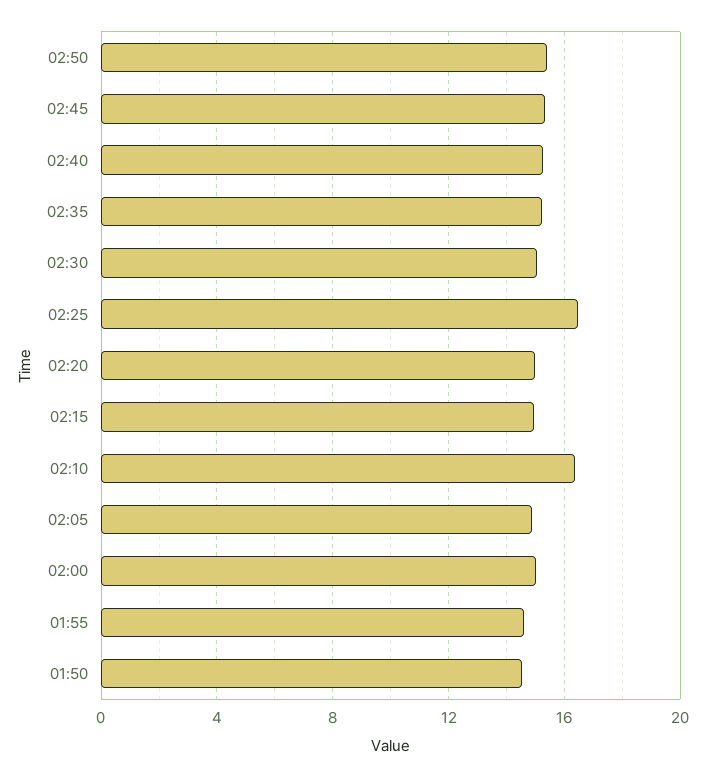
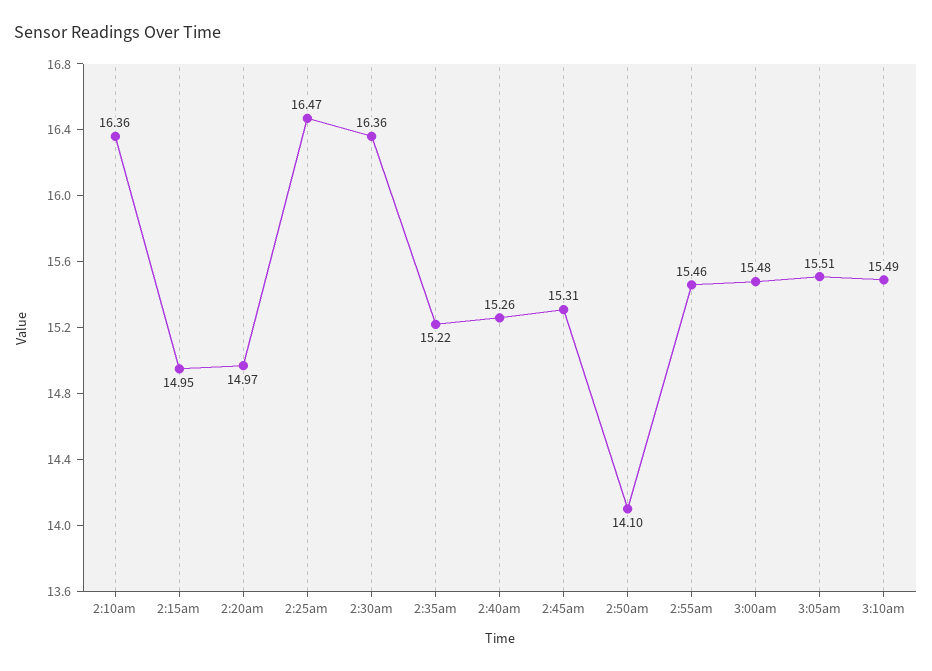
02:50: 15.5 -> 14.1
02:30: 15 -> 16.36
02:05: 15 -> none
02:00: 15 -> none
01:55: 14.5 -> none
01:50: 14.5 -> none
2:55am: none -> 15.46
3:00am: none -> 15.48
3:05am: none -> 15.51
3:10am: none -> 15.49

